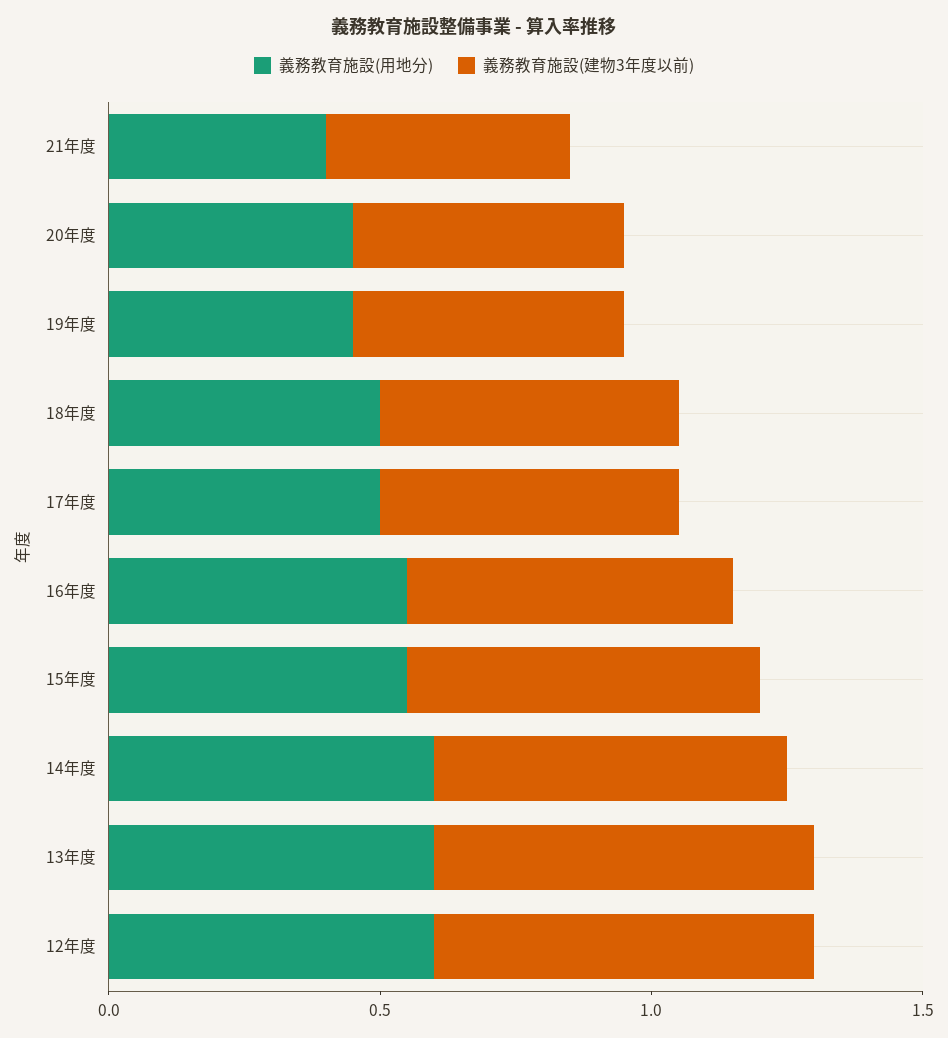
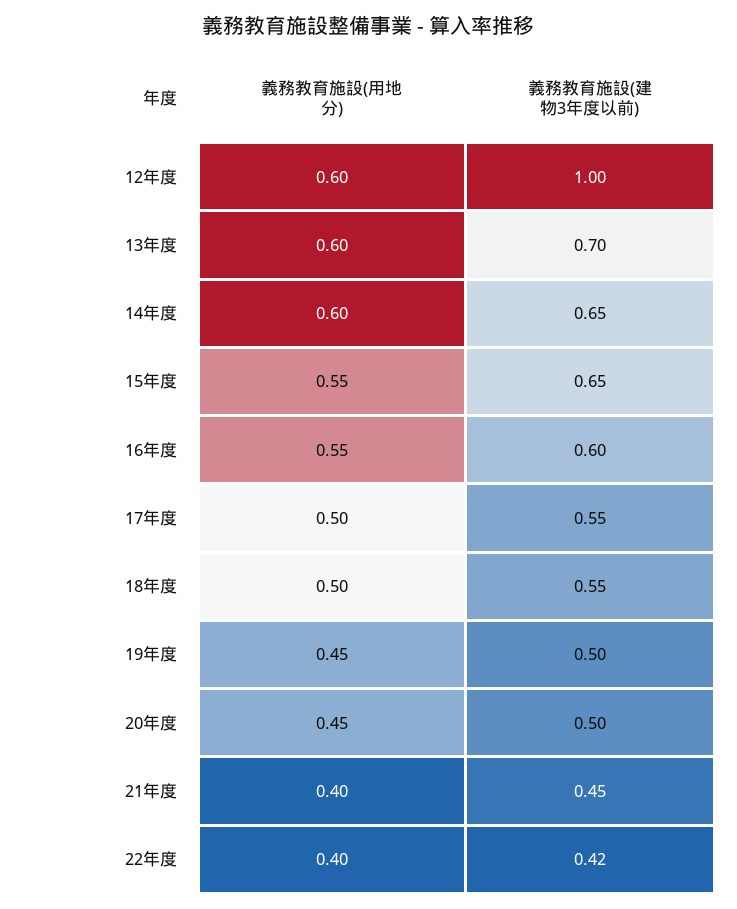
義務教育施設(建物3年度以前), 12年度: 0.7 -> 1
義務教育施設(用地分), 22年度: none -> 0.4
義務教育施設(建物3年度以前), 22年度: none -> 0.42

